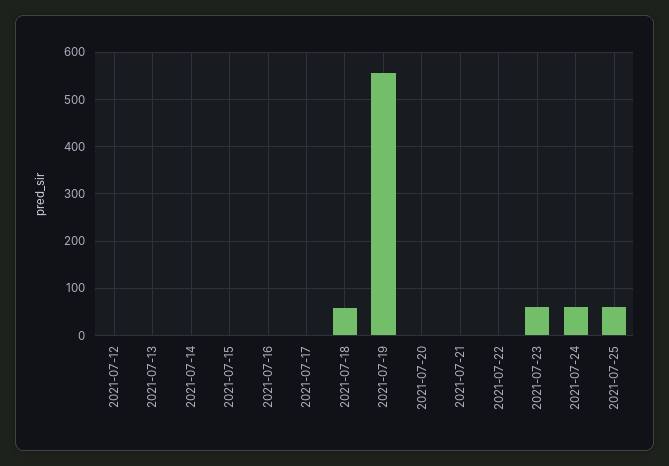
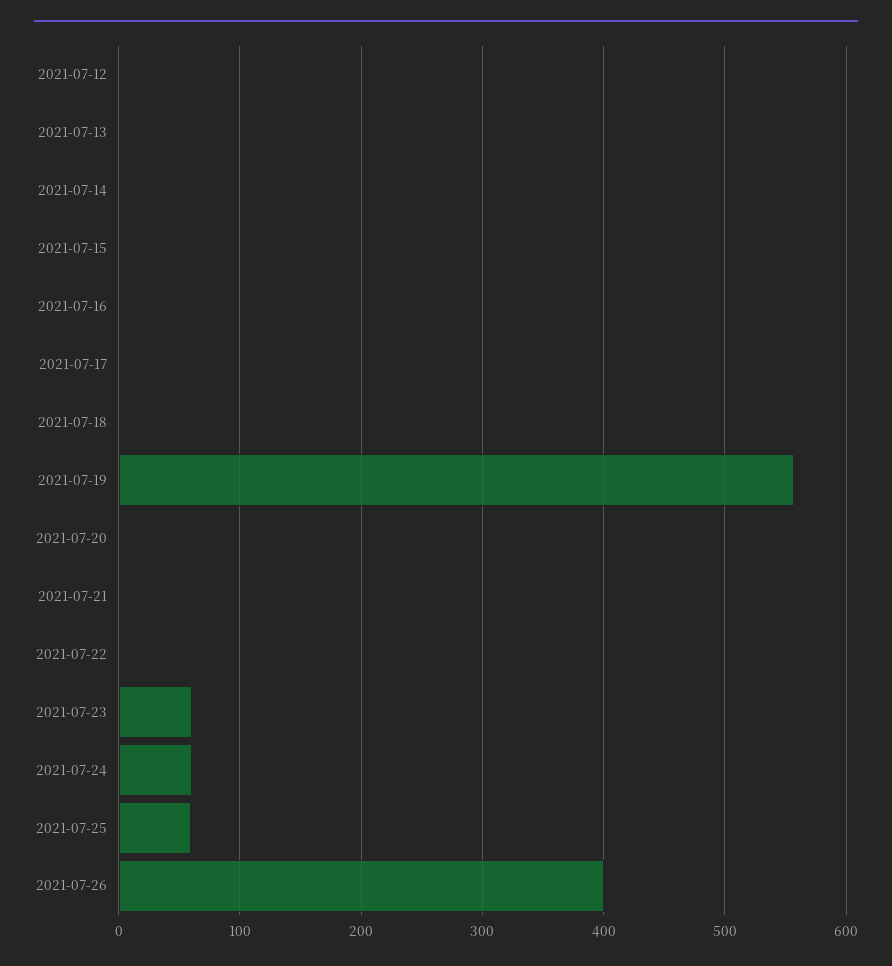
2021-07-18: 60 -> 0
2021-07-26: none -> 400

